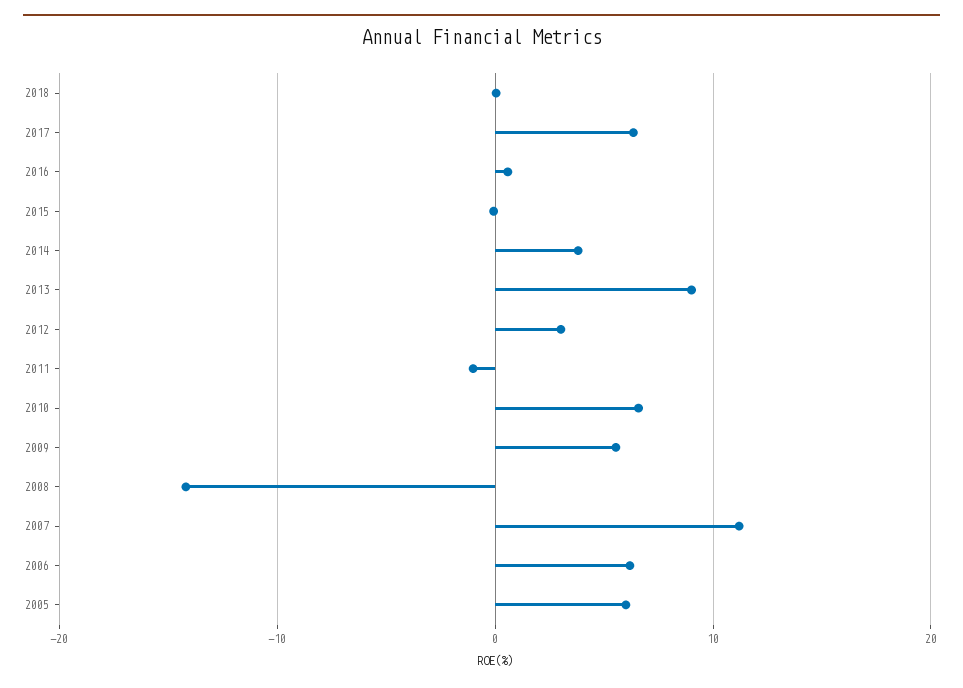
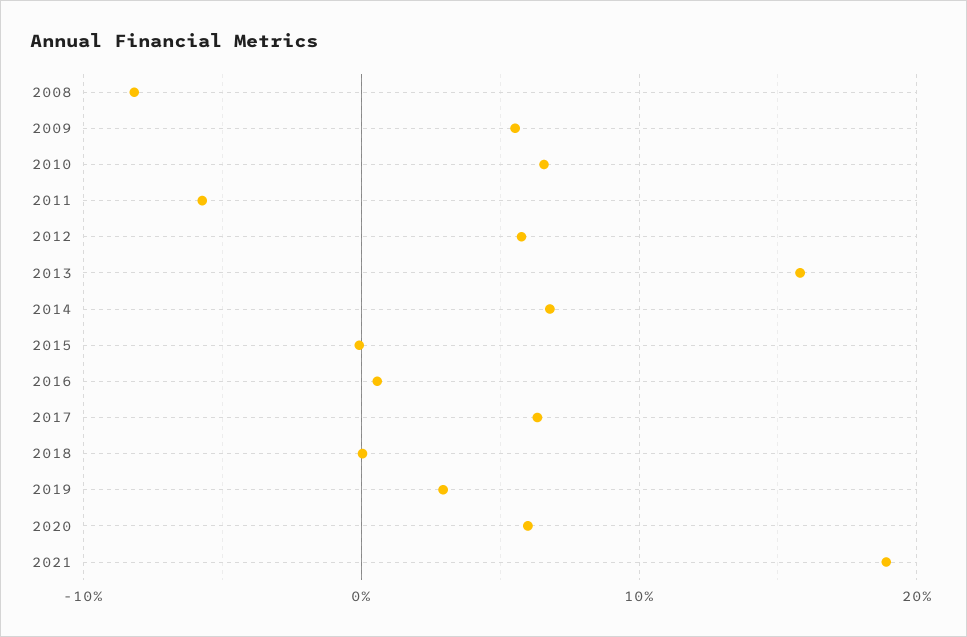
2014: 4 -> 7
2013: 9 -> 16
2012: 3 -> 6
2011: -1 -> -6
2008: -14 -> -8
2007: 11 -> none
2006: 6 -> none
2005: 6 -> none
2019: none -> 3
2020: none -> 6
2021: none -> 19

